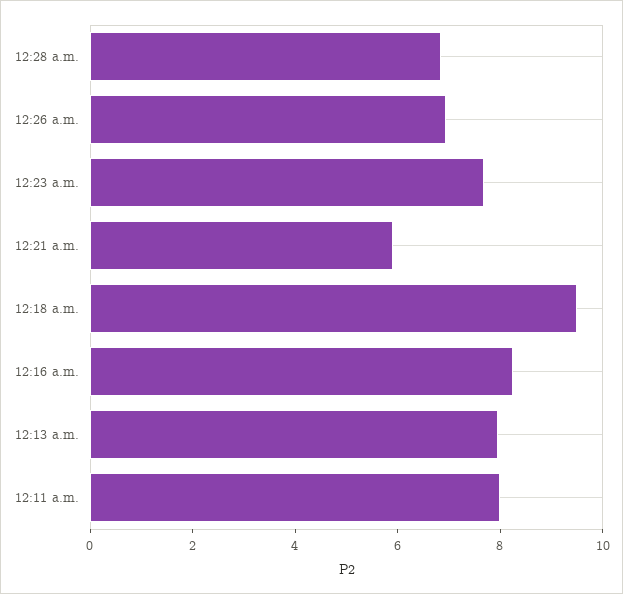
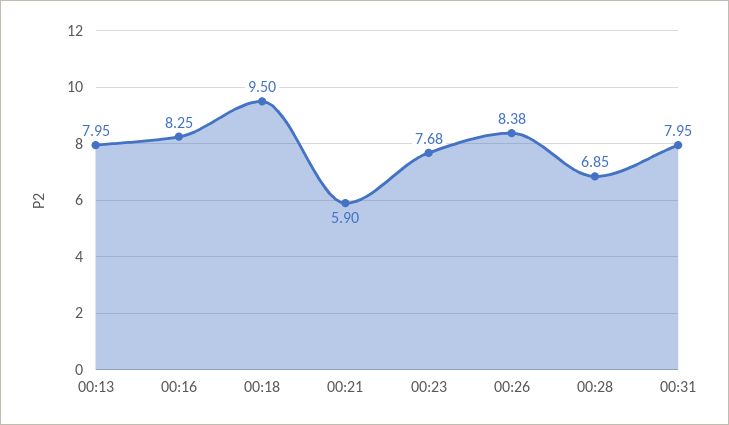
12:26 a.m.: 7 -> 8.38
12:11 a.m.: 8 -> none
00:31: none -> 7.95

